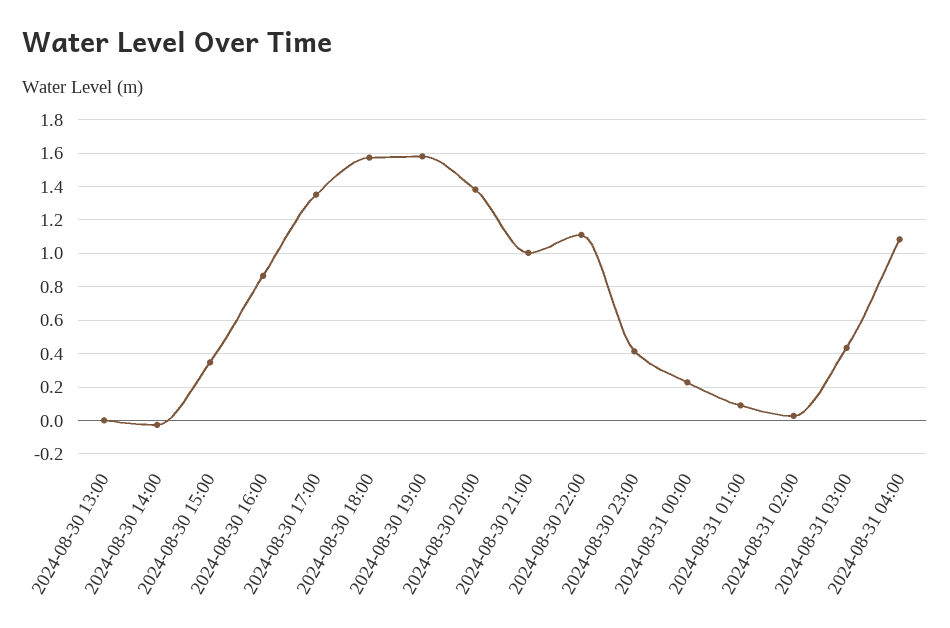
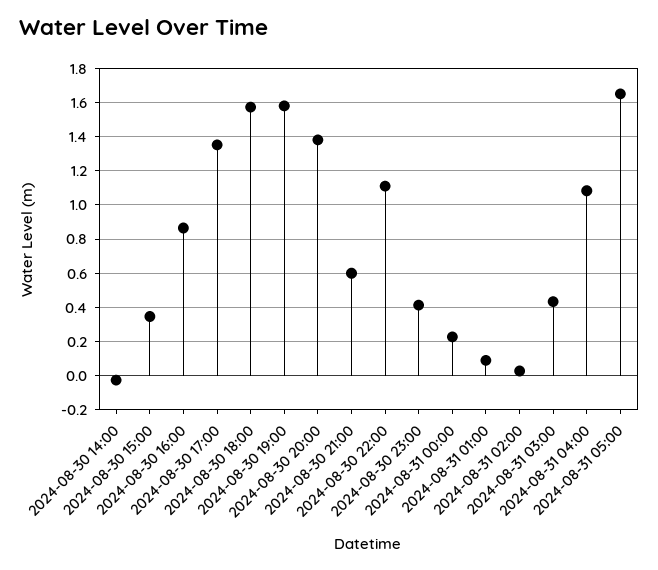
2024-08-30 13:00: 0 -> none
2024-08-30 21:00: 1 -> 0.6
2024-08-31 05:00: none -> 1.65

